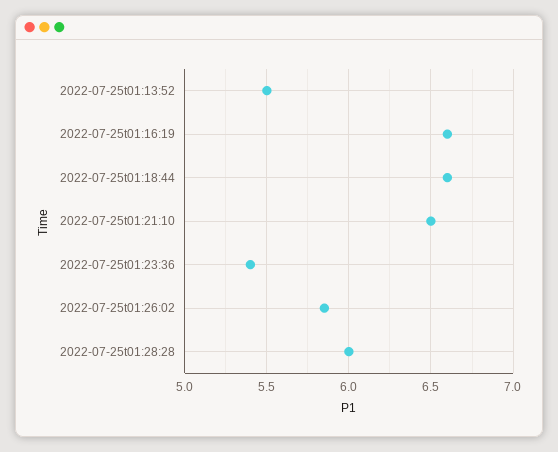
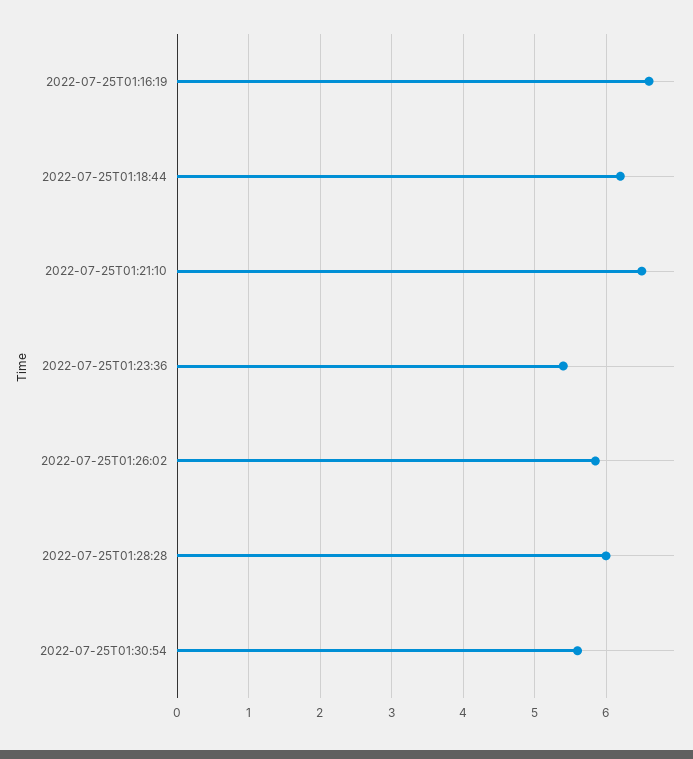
2022-07-25t01:13:52: 5.5 -> none
2022-07-25t01:18:44: 6.6 -> 6.2
2022-07-25T01:30:54: none -> 5.6

